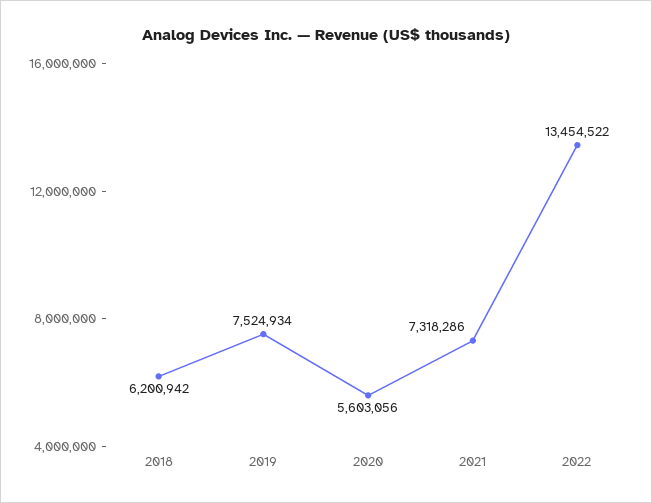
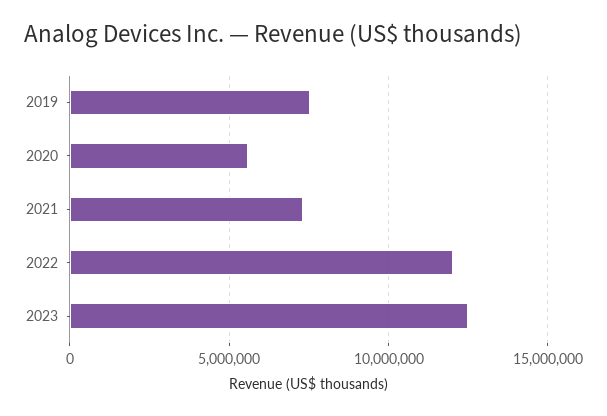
2018: 6200942 -> none
2022: 13454522 -> 12000000
2023: none -> 12500000

